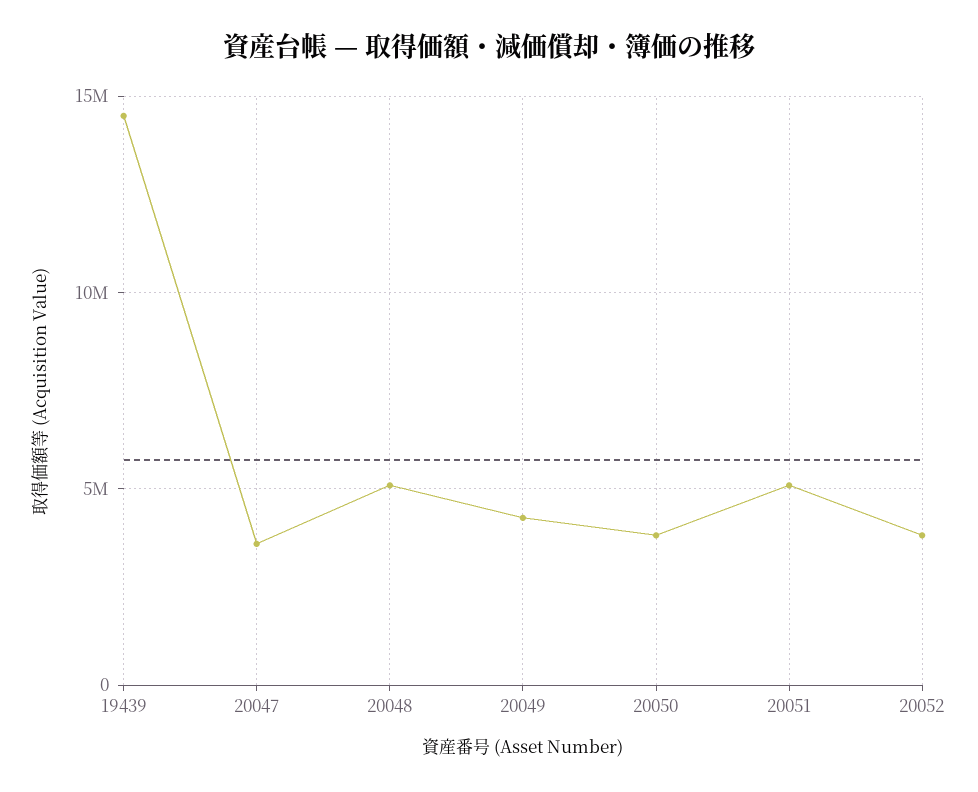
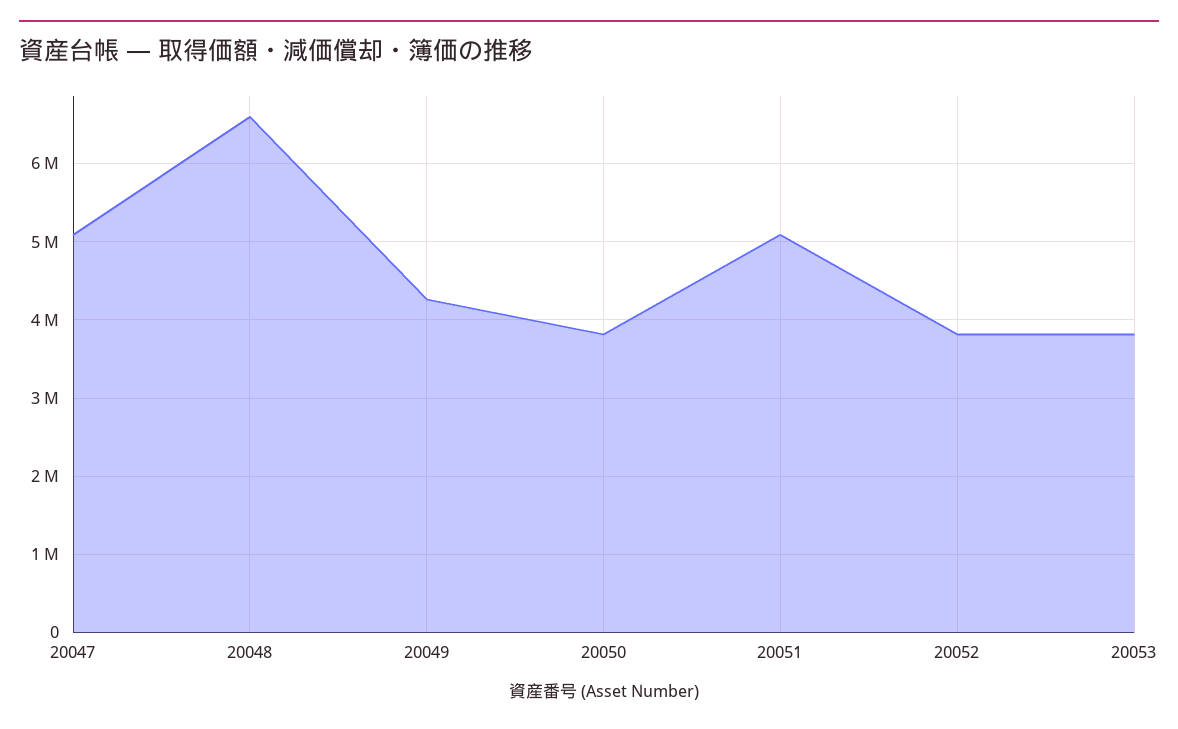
19439: 14500000 -> none
20047: 3500000 -> 5100000
20048: 5000000 -> 6600000
20053: none -> 3800000

